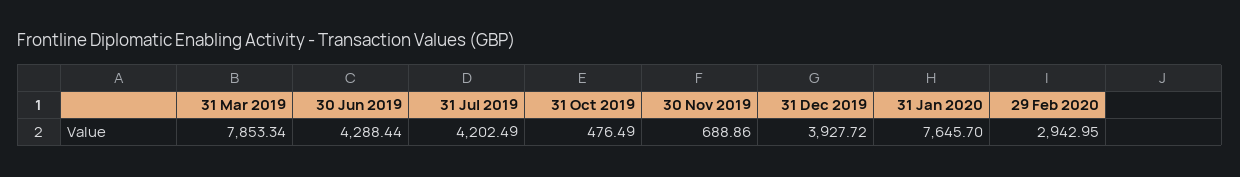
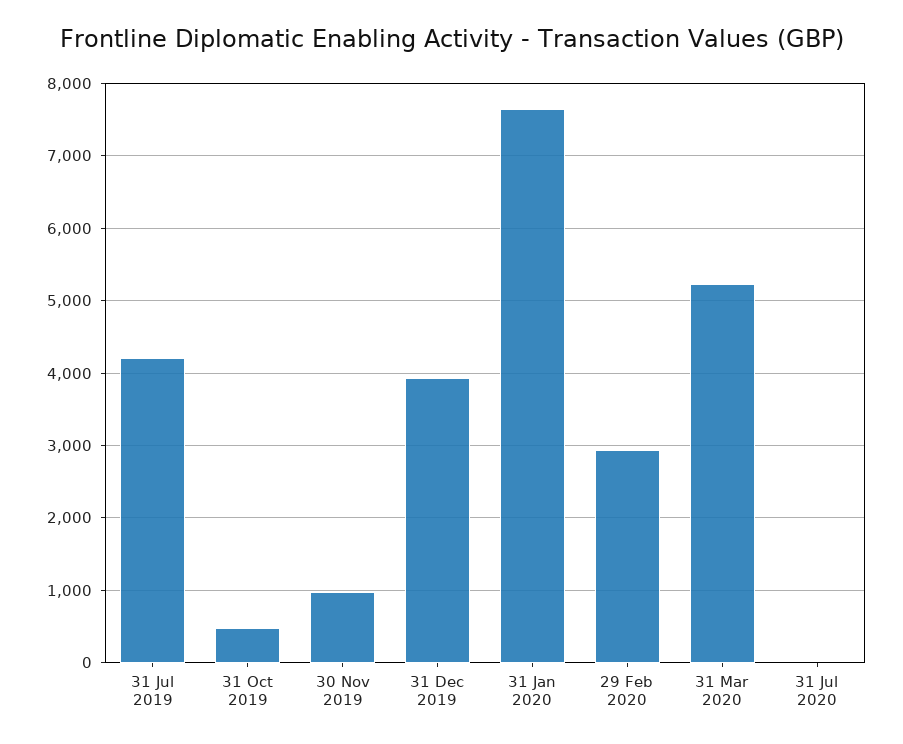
31 Mar 2019: 7853.34 -> none
30 Jun 2019: 4288.44 -> none
30 Nov 2019: 688.86 -> 1000
31 Mar 2020: none -> 5200
31 Jul 2020: none -> 0

